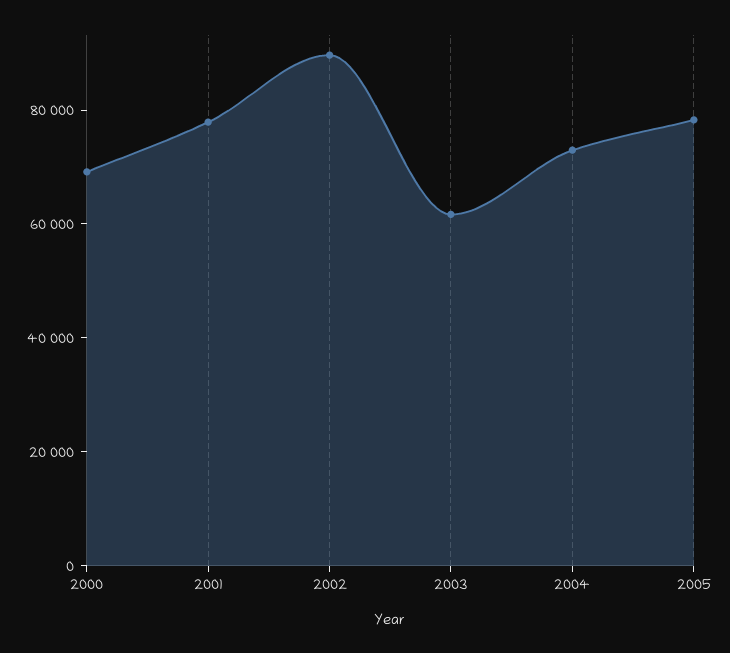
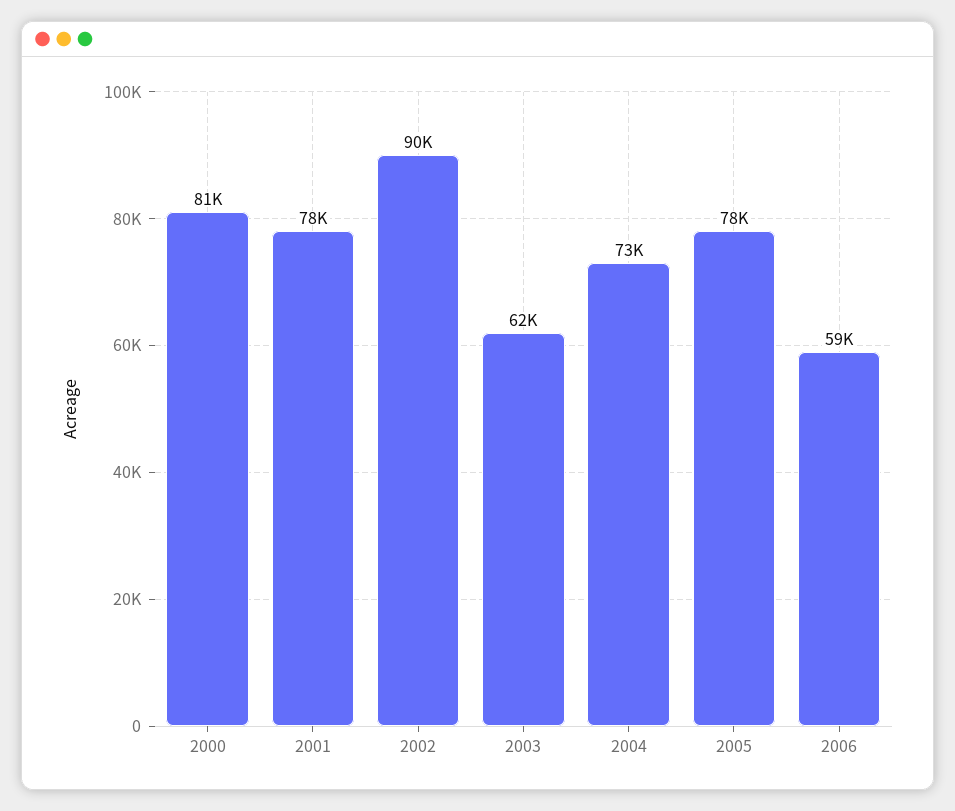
2000: 70000 -> 81000
2006: none -> 59000

